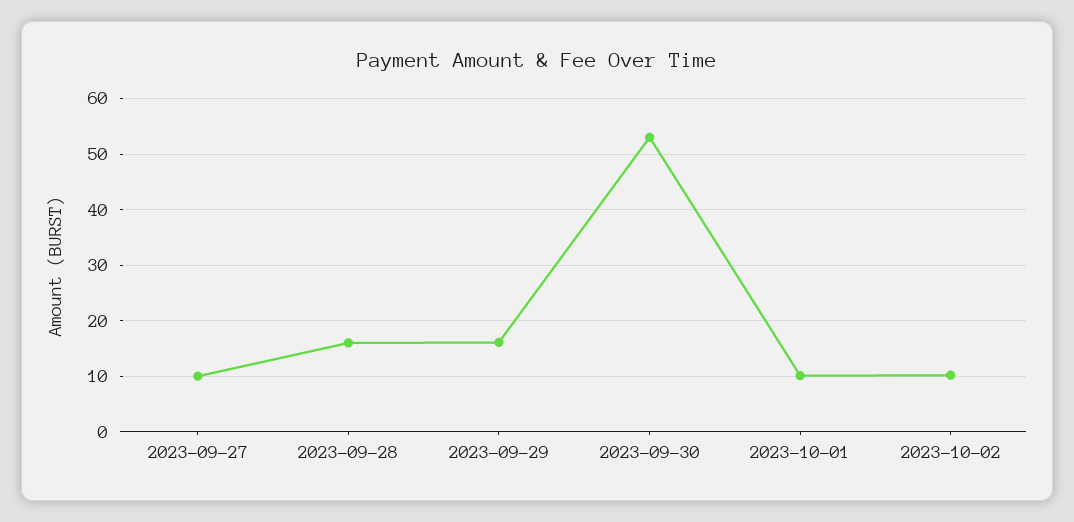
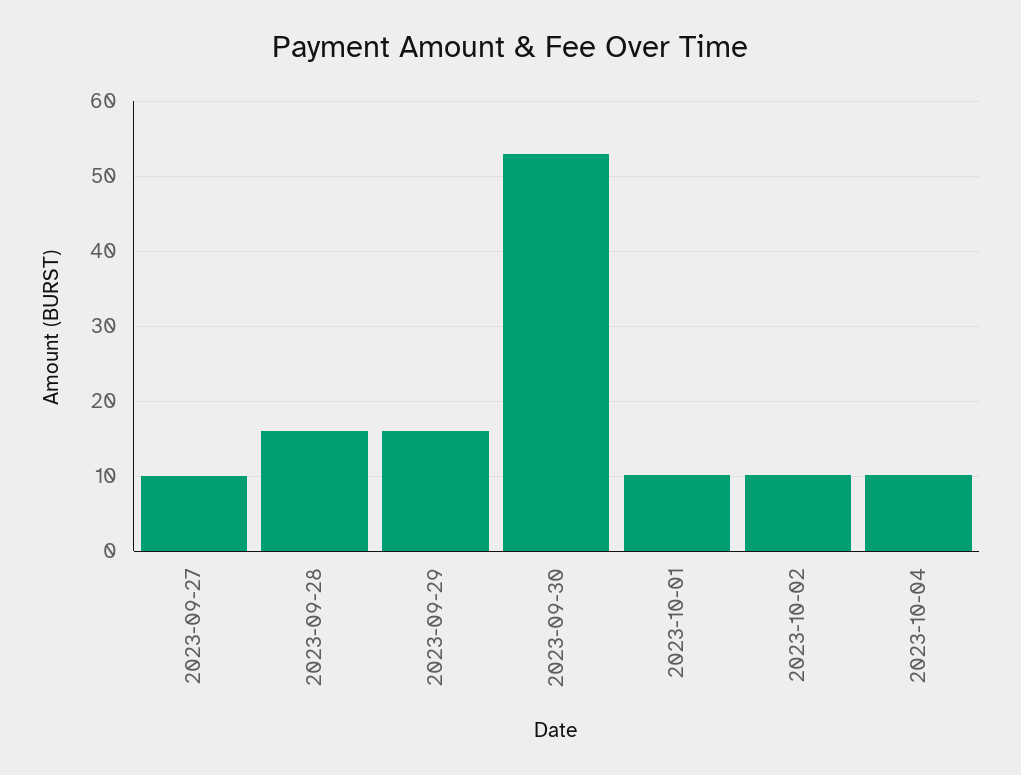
2023-10-04: none -> 10

